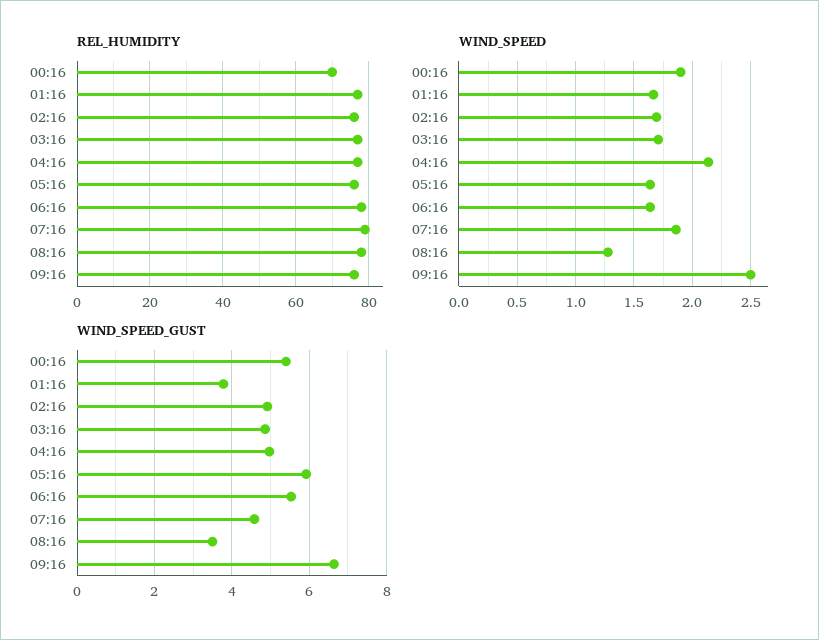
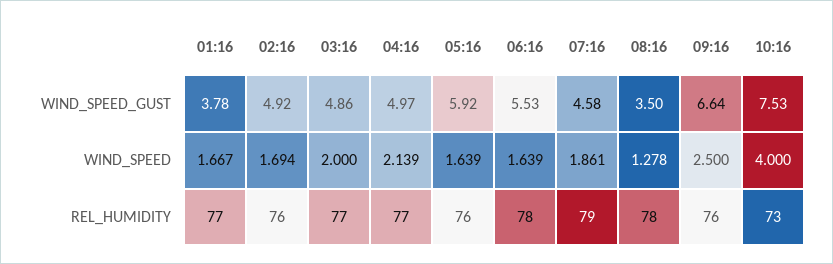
REL_HUMIDITY, 00:16: 70 -> none
WIND_SPEED, 00:16: 1.9 -> none
WIND_SPEED, 03:16: 1.7 -> 2
WIND_SPEED_GUST, 00:16: 5.4 -> none
WIND_SPEED_GUST, 10:16: none -> 7.53
WIND_SPEED, 10:16: none -> 4
REL_HUMIDITY, 10:16: none -> 73

